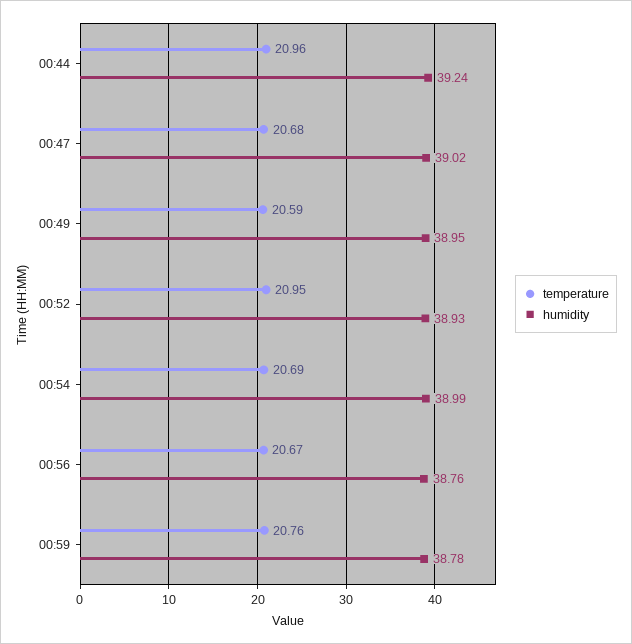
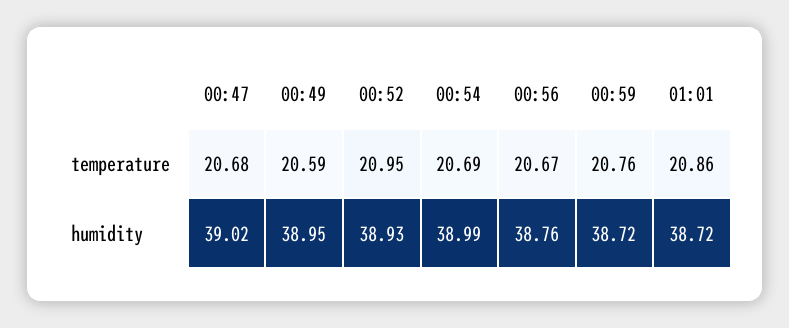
temperature, 00:44: 20.96 -> none
humidity, 00:44: 39.24 -> none
humidity, 00:59: 38.78 -> 38.72
temperature, 01:01: none -> 20.86
humidity, 01:01: none -> 38.72

